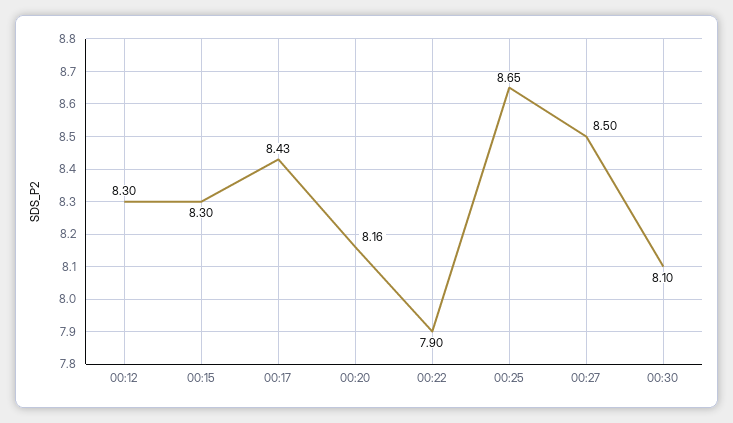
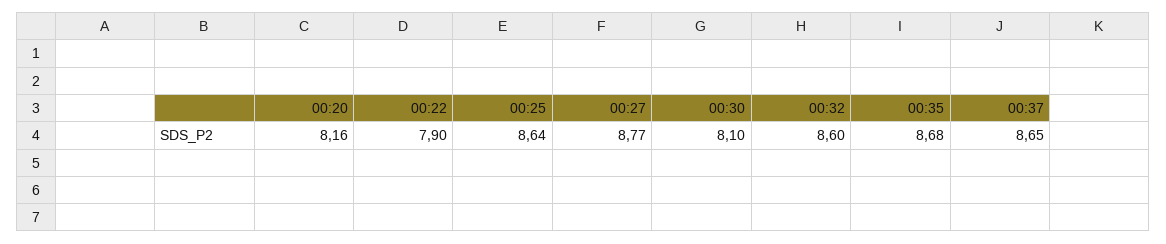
00:12: 8.3 -> none
00:15: 8.3 -> none
00:17: 8.43 -> none
00:25: 8.65 -> 8.64
00:27: 8.5 -> 8.77
00:32: none -> 8.6
00:35: none -> 8.68
00:37: none -> 8.65

